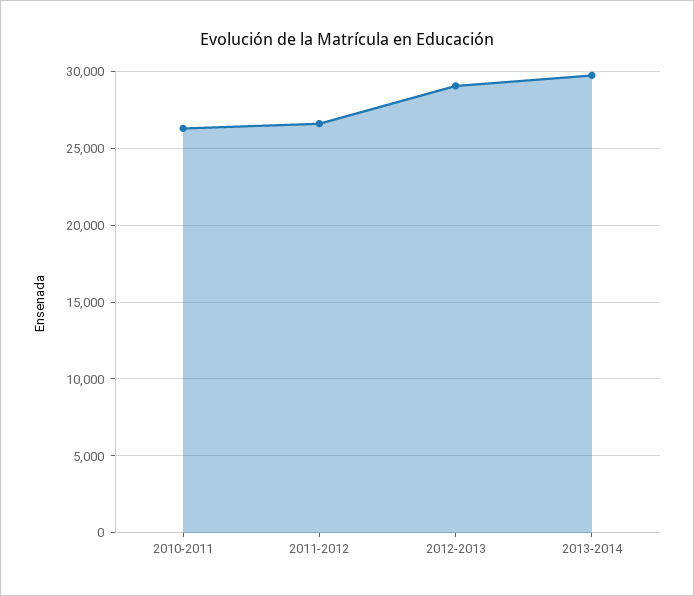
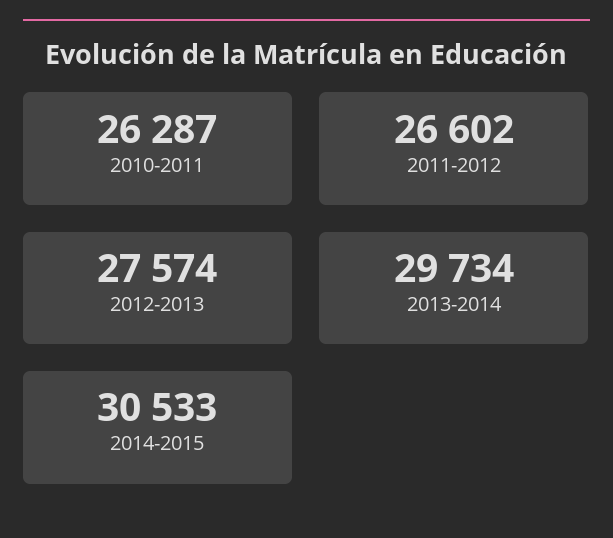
2012-2013: 29000 -> 27574
2014-2015: none -> 30533

